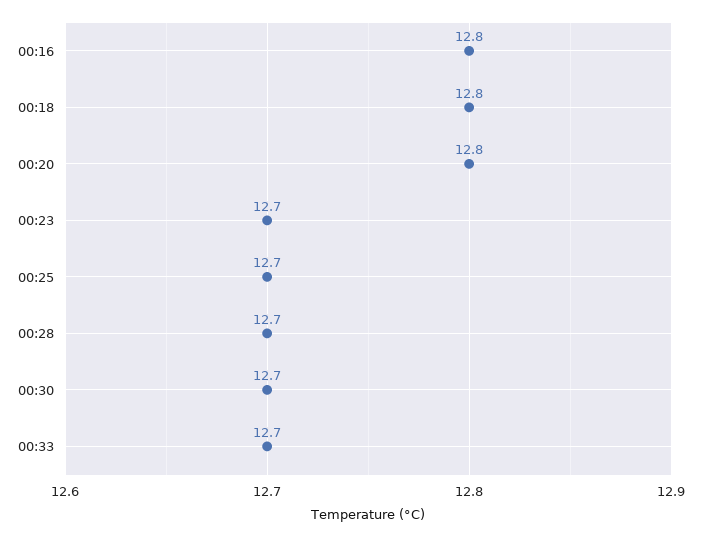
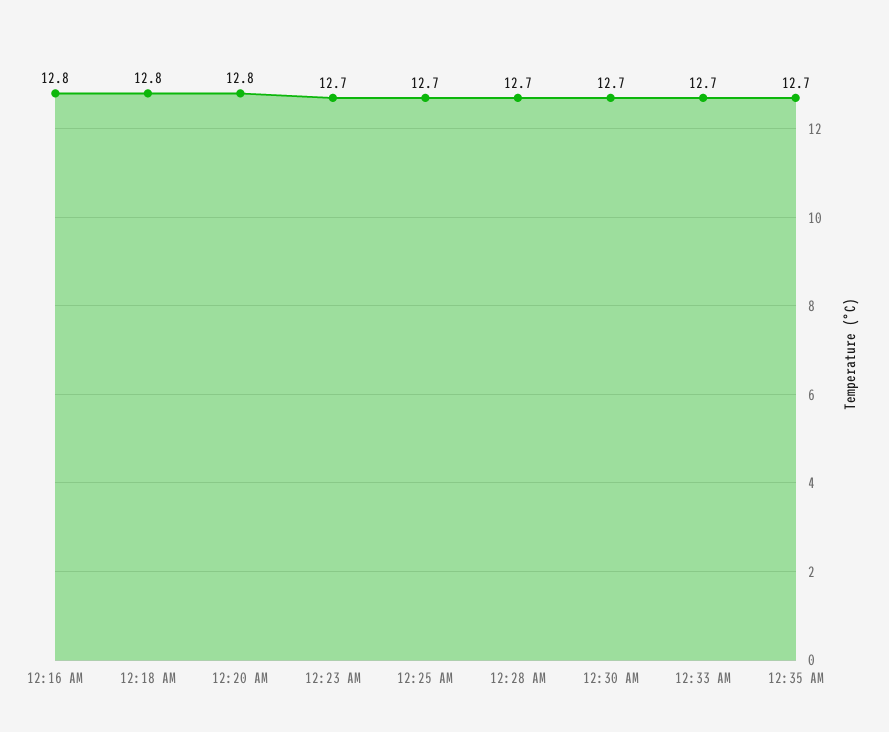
12:35 AM: none -> 12.7

